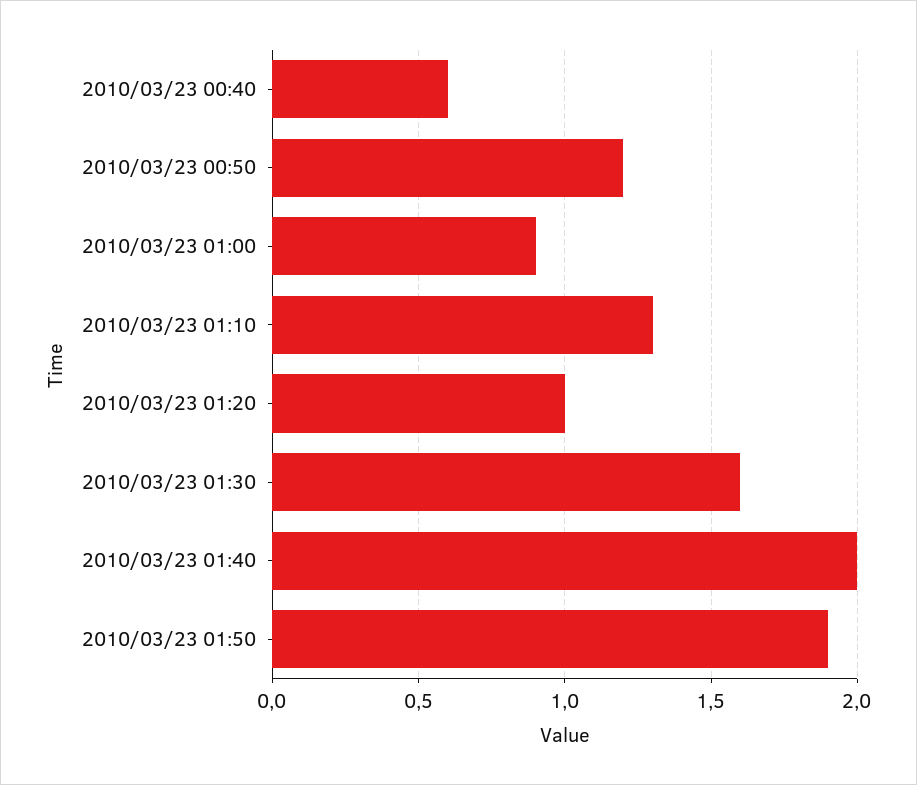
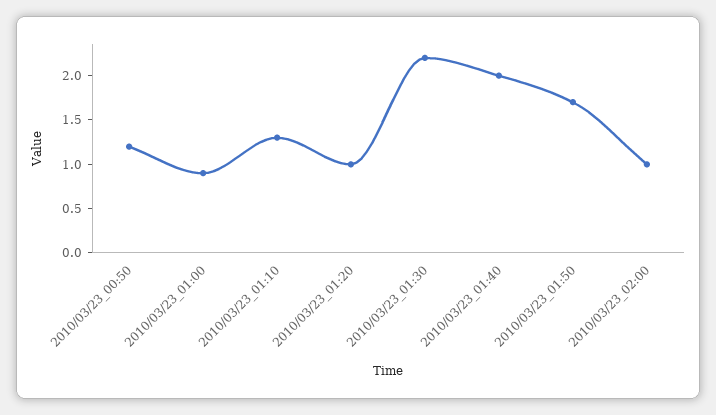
2010/03/23 00:40: 0.6 -> none
2010/03/23 01:30: 1.6 -> 2.2
2010/03/23 01:50: 1.9 -> 1.7
2010/03/23_02:00: none -> 1

